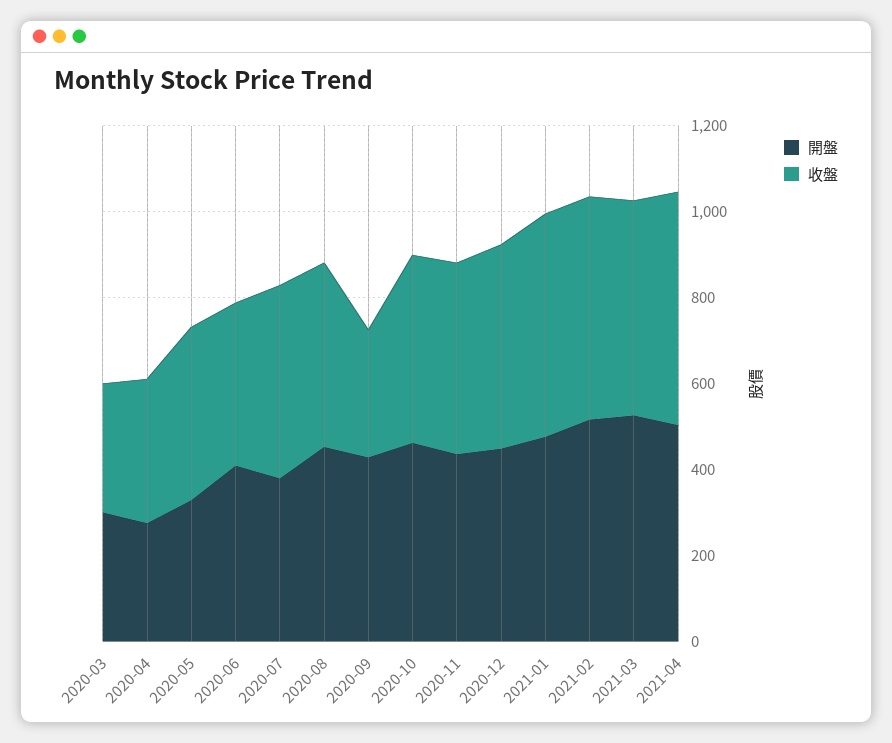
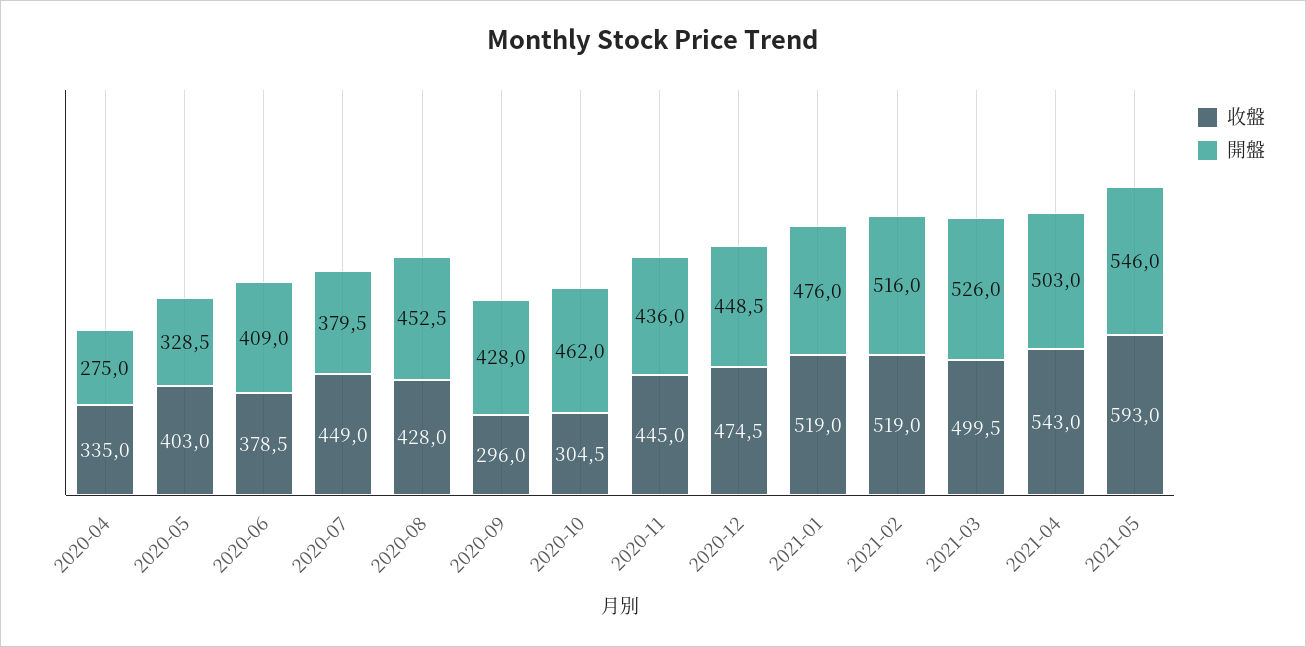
開盤, 2020-03: 300 -> none
收盤, 2020-03: 300 -> none
收盤, 2020-10: 450 -> 304.5
收盤, 2021-05: none -> 593
開盤, 2021-05: none -> 546

